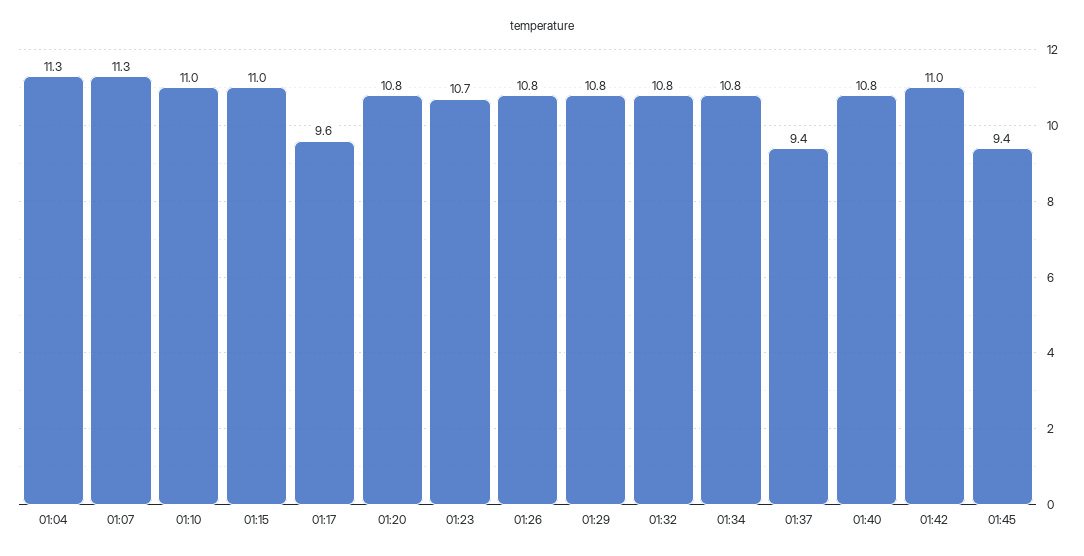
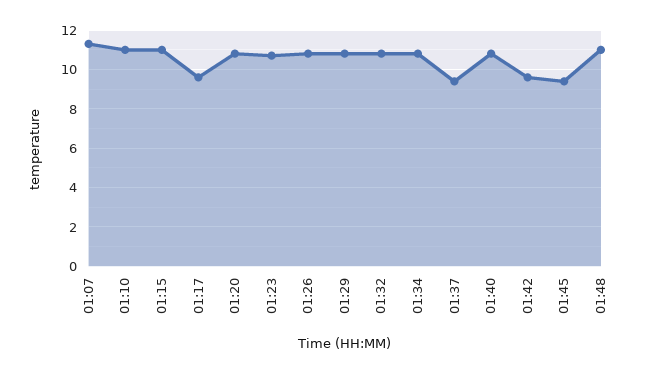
01:04: 11.3 -> none
01:42: 11 -> 9.5
01:48: none -> 11

